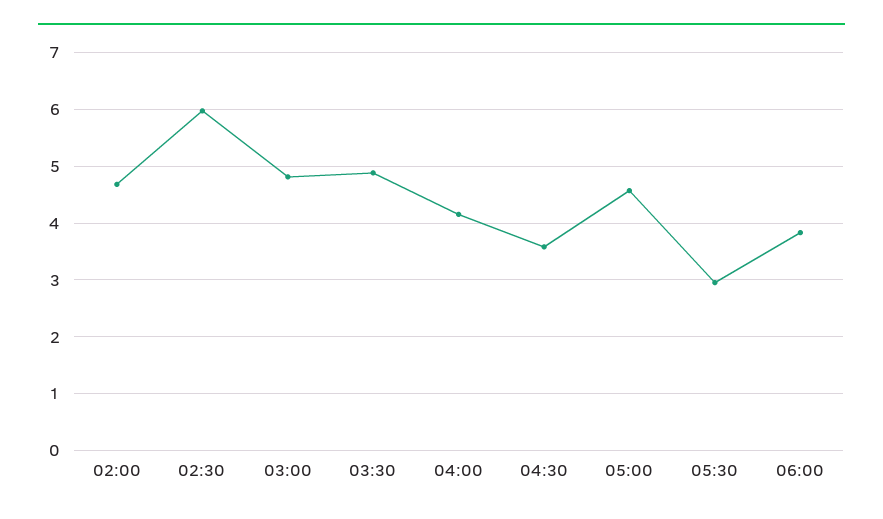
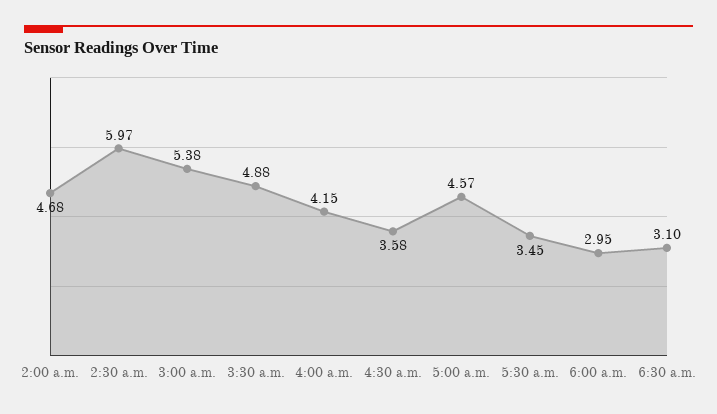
03:00: 4.8 -> 5.38
05:30: 3 -> 3.45
06:00: 3.8 -> 2.95
6:30 a.m.: none -> 3.1

